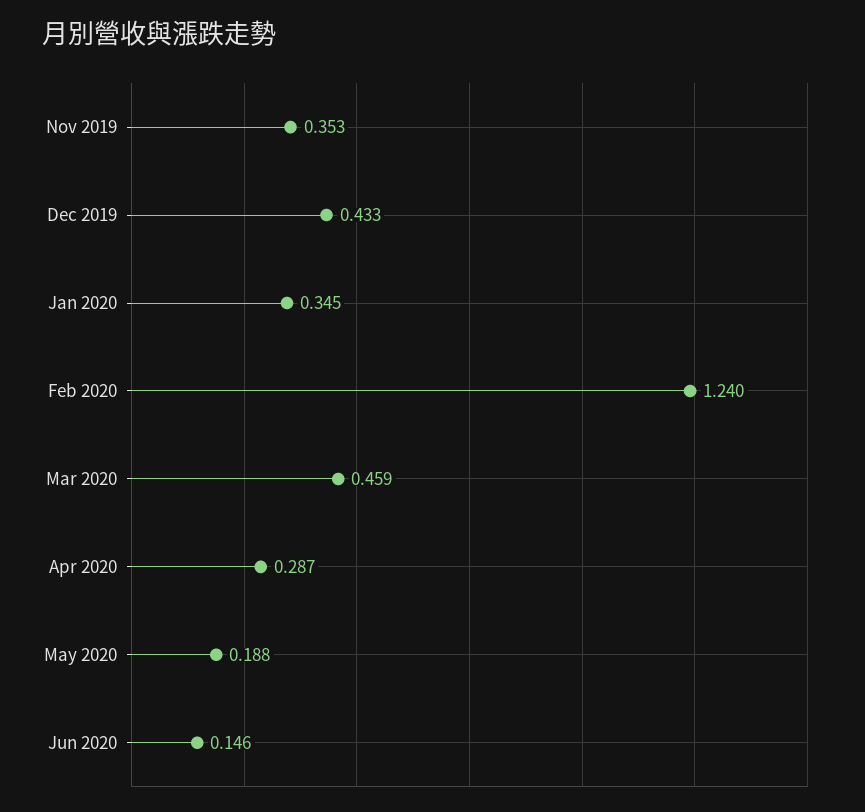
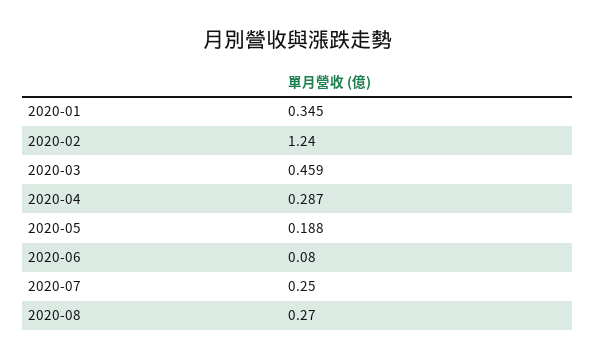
Nov 2019: 0.353 -> none
Dec 2019: 0.433 -> none
Jun 2020: 0.146 -> 0.08
2020-07: none -> 0.25
2020-08: none -> 0.27

